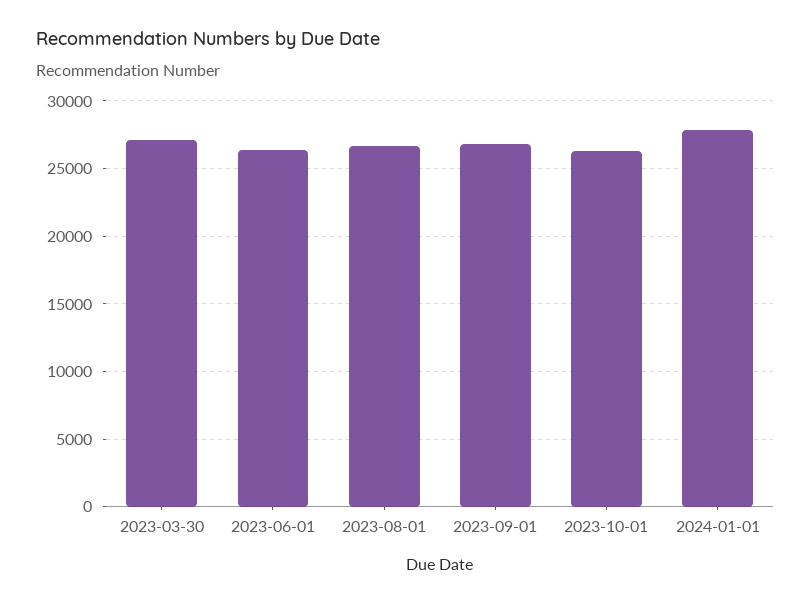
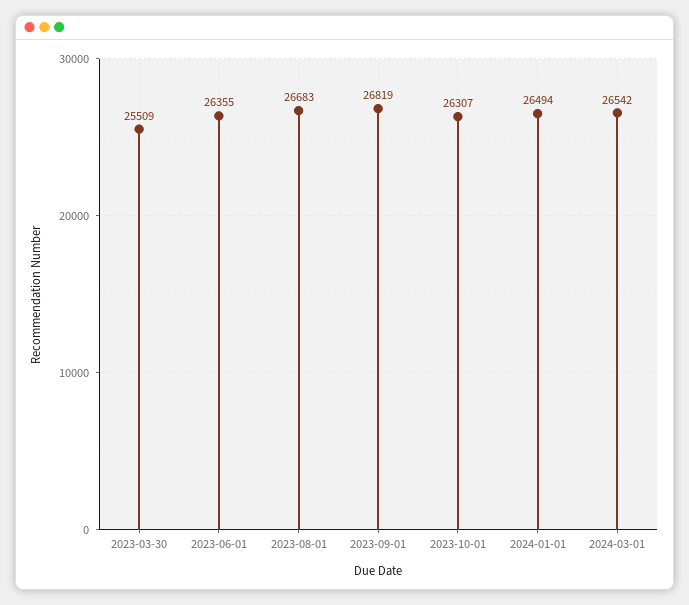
2023-03-30: 27000 -> 25509
2024-01-01: 28000 -> 26494
2024-03-01: none -> 26542

